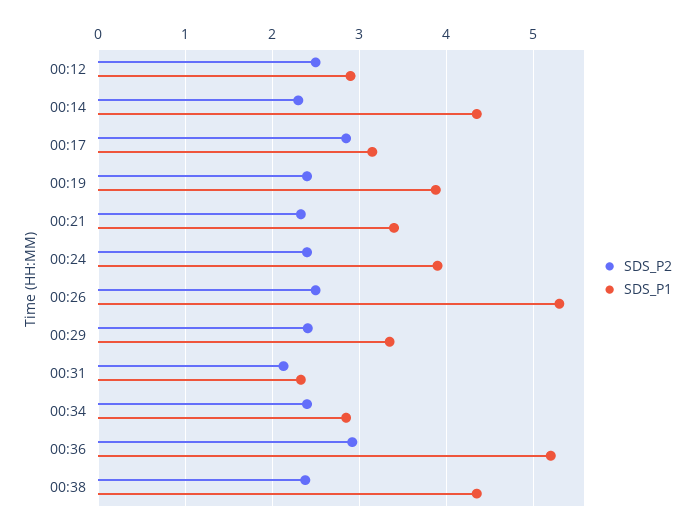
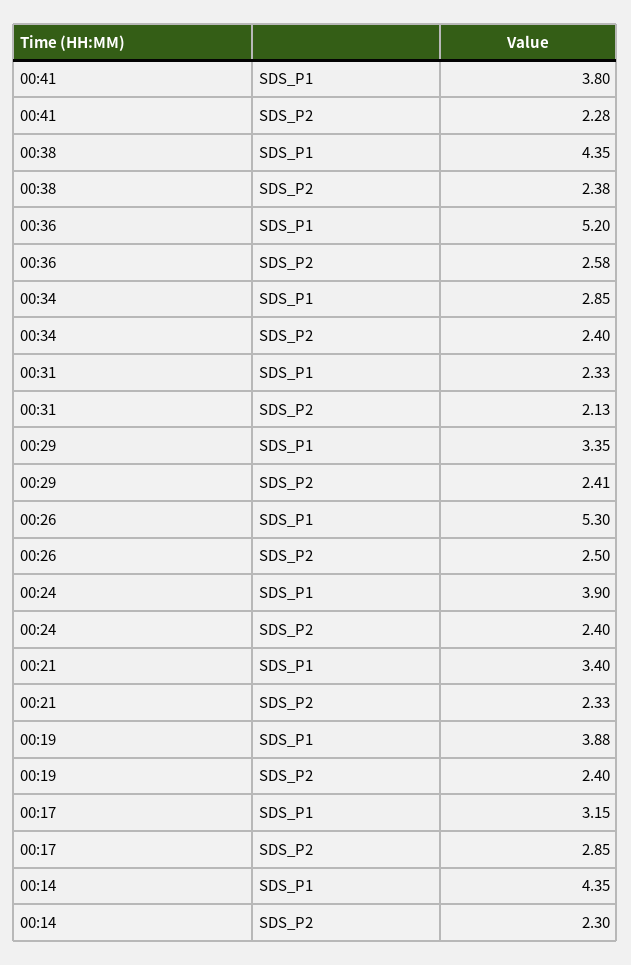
SDS_P2, 00:12: 2.5 -> none
SDS_P1, 00:12: 2.9 -> none
SDS_P2, 00:36: 2.9 -> 2.58
SDS_P1, 00:41: none -> 3.8
SDS_P2, 00:41: none -> 2.28

